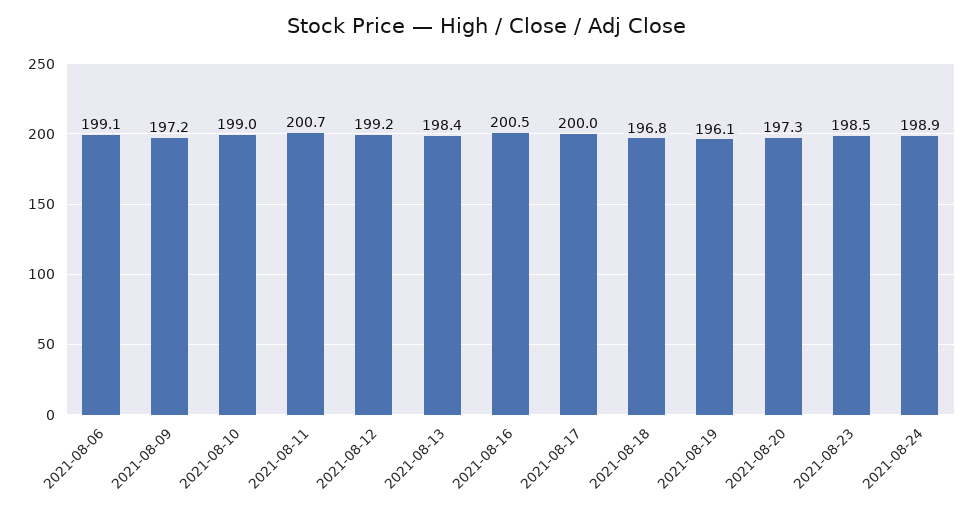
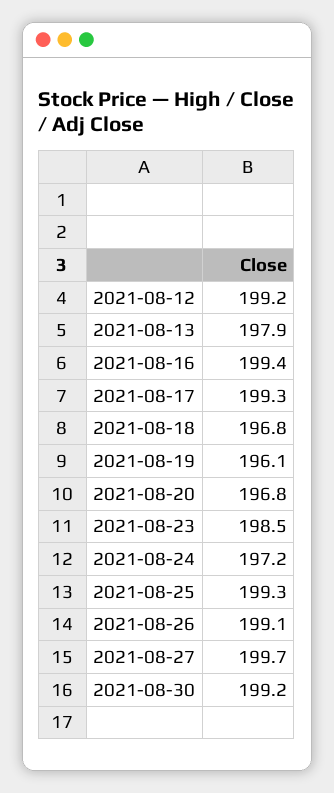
2021-08-06: 199.1 -> none
2021-08-09: 197.2 -> none
2021-08-10: 199 -> none
2021-08-11: 200.7 -> none
2021-08-13: 198.4 -> 197.9
2021-08-16: 200.5 -> 199.4
2021-08-17: 200 -> 199.3
2021-08-20: 197.3 -> 196.8
2021-08-24: 198.9 -> 197.2
2021-08-25: none -> 199.3
2021-08-26: none -> 199.1
2021-08-27: none -> 199.7
2021-08-30: none -> 199.2

